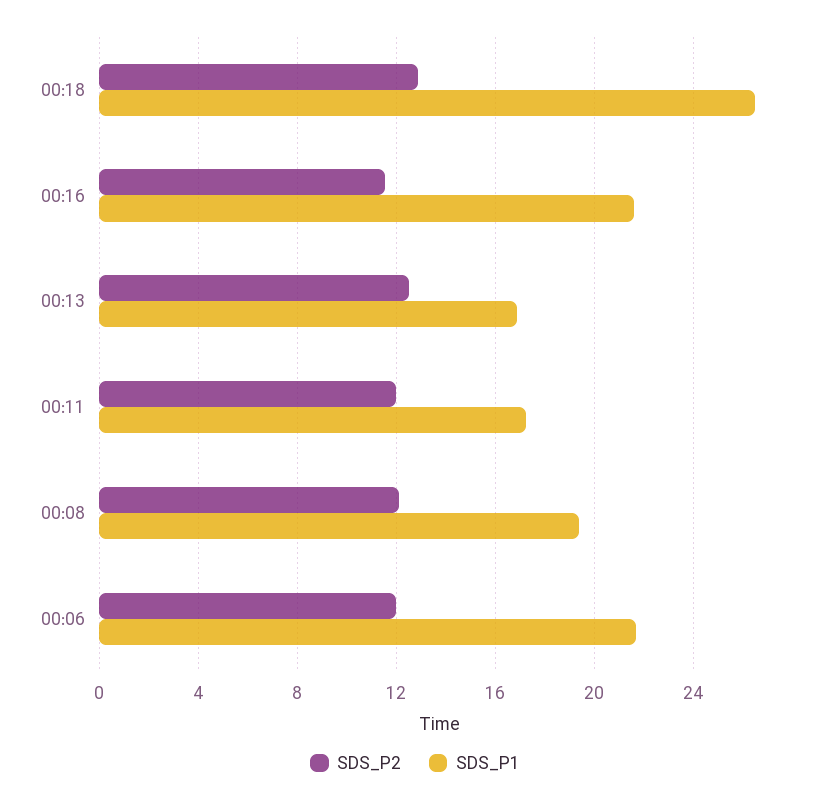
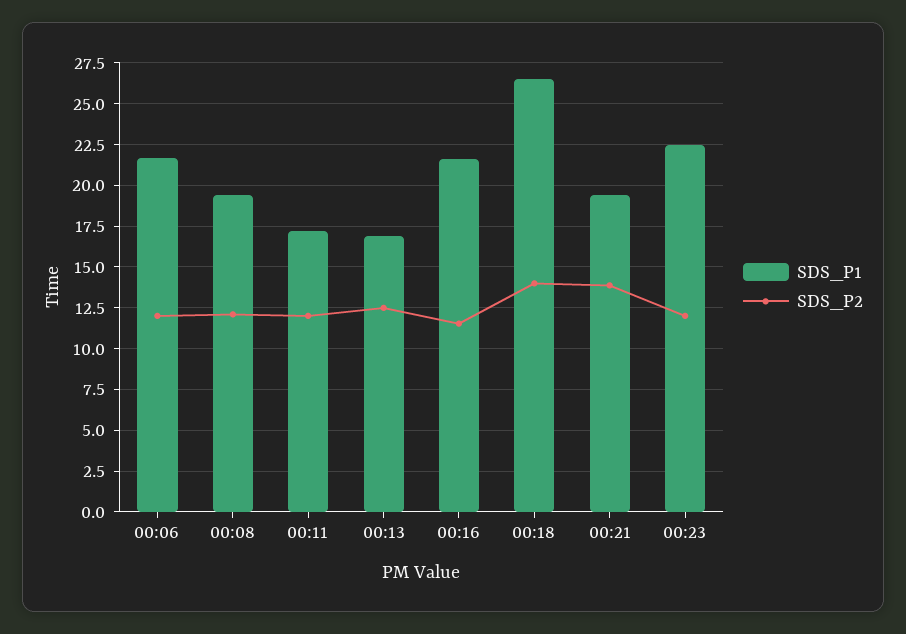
SDS_P2, 00:18: 13 -> 14
SDS_P1, 00:21: none -> 19.5
SDS_P2, 00:21: none -> 14
SDS_P1, 00:23: none -> 22.5
SDS_P2, 00:23: none -> 12

